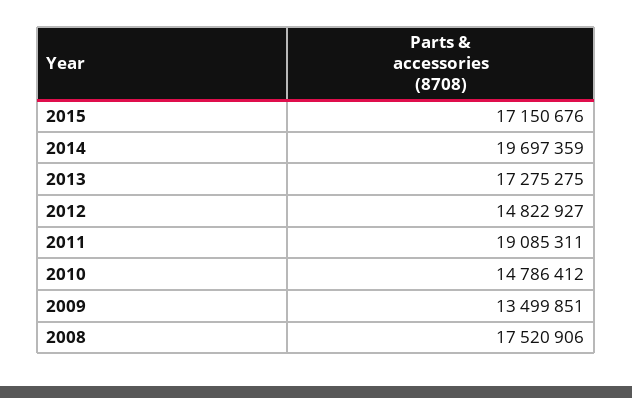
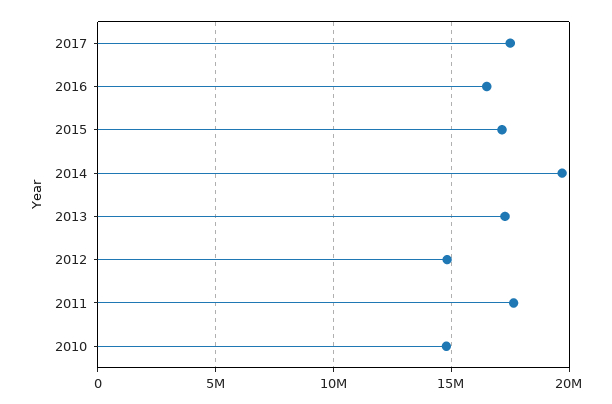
2011: 19085311 -> 17500000
2009: 13499851 -> none
2008: 17520906 -> none
2017: none -> 17500000
2016: none -> 16500000

